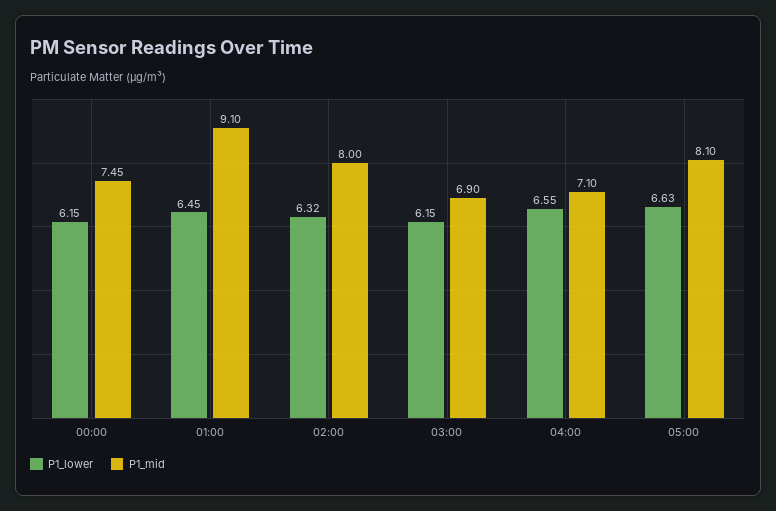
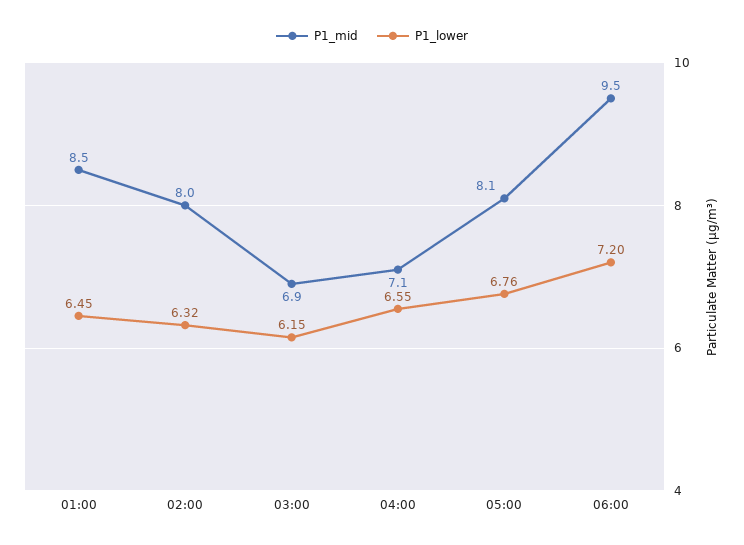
P1_lower, 00:00: 6.15 -> none
P1_mid, 00:00: 7.45 -> none
P1_mid, 01:00: 9.1 -> 8.5
P1_lower, 05:00: 6.63 -> 6.76
P1_mid, 06:00: none -> 9.5
P1_lower, 06:00: none -> 7.2

